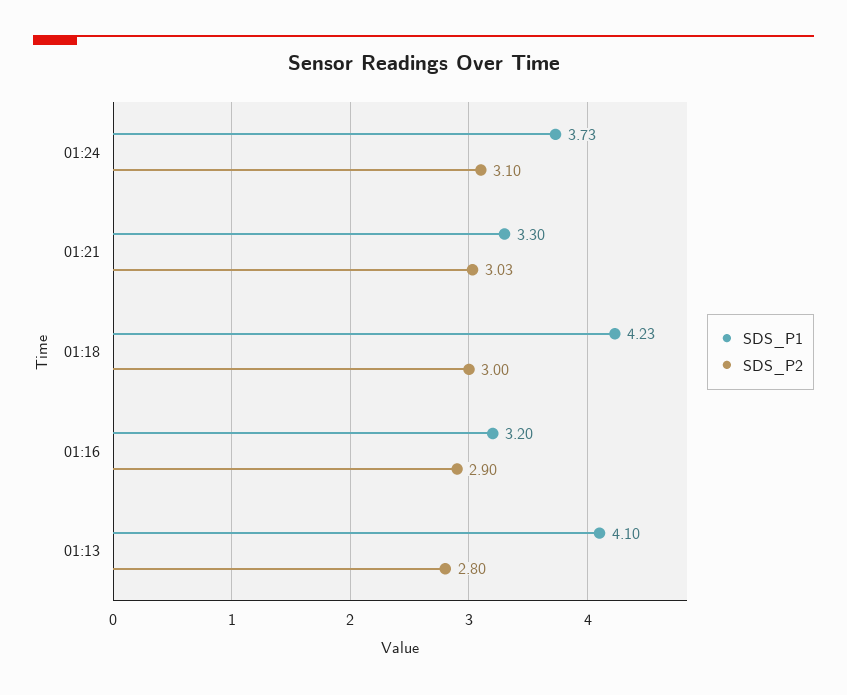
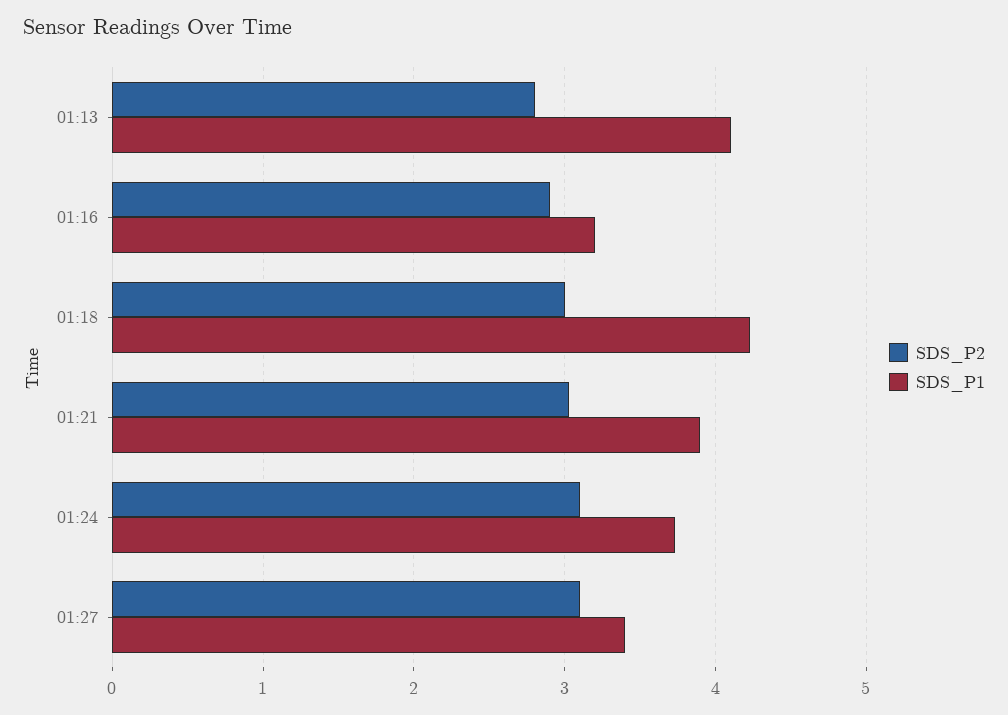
SDS_P1, 01:21: 3.3 -> 3.9
SDS_P2, 01:27: none -> 3.1
SDS_P1, 01:27: none -> 3.4

